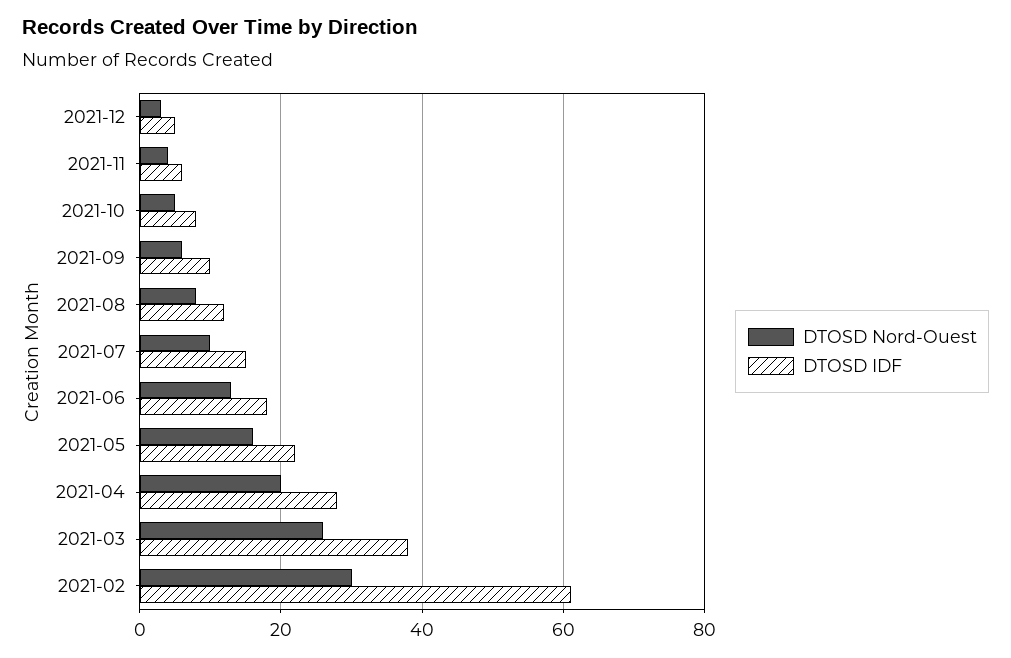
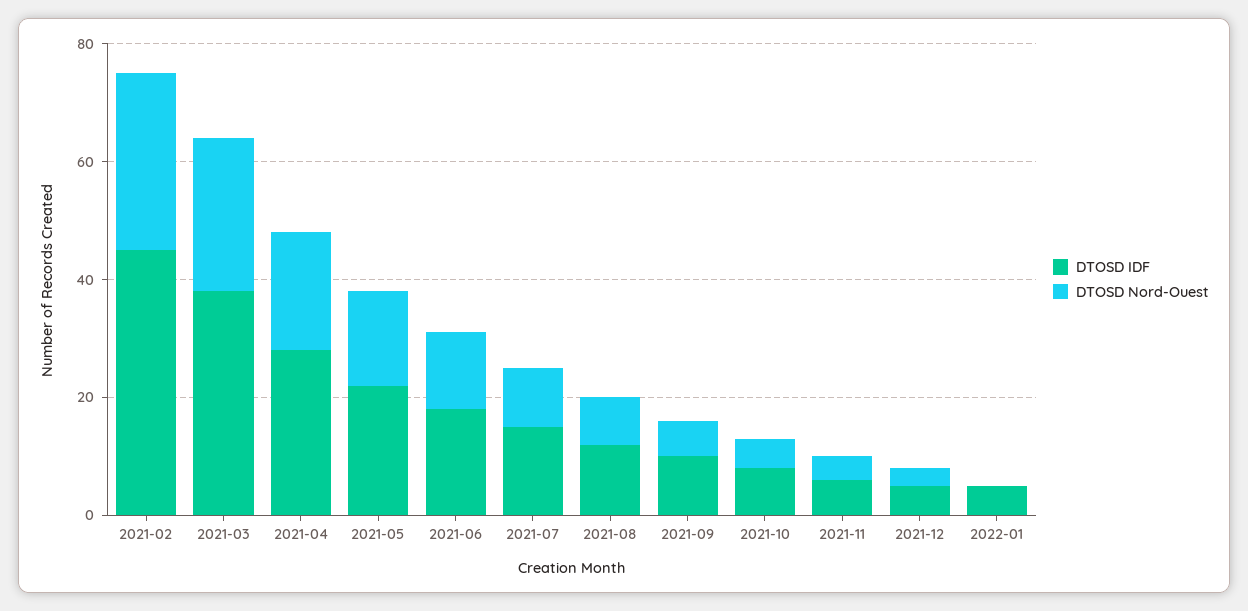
DTOSD IDF, 2021-02: 60 -> 45
DTOSD IDF, 2022-01: none -> 5
DTOSD Nord-Ouest, 2022-01: none -> 0

